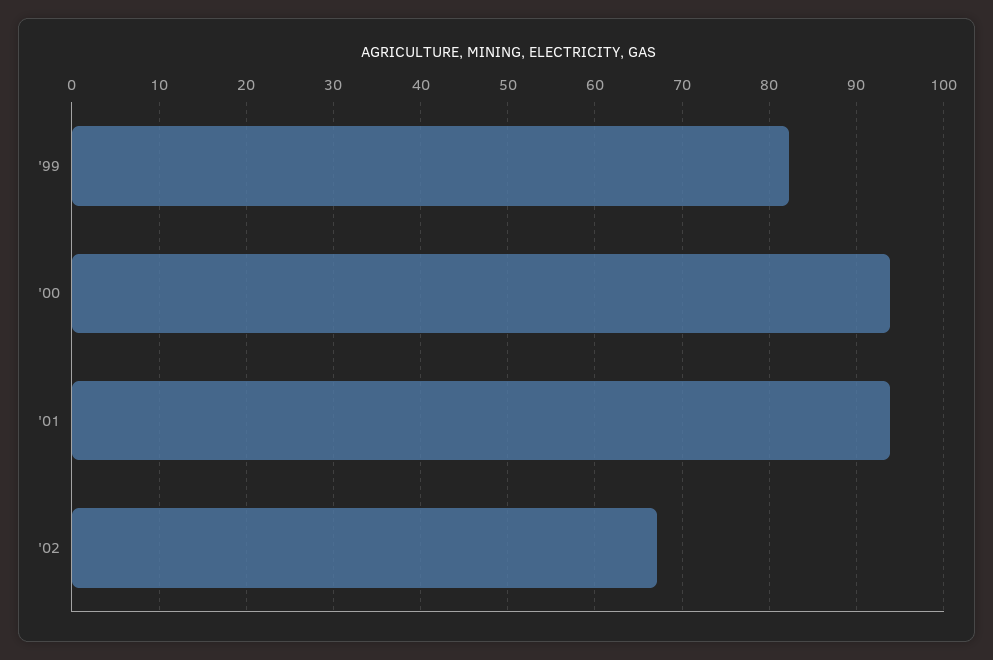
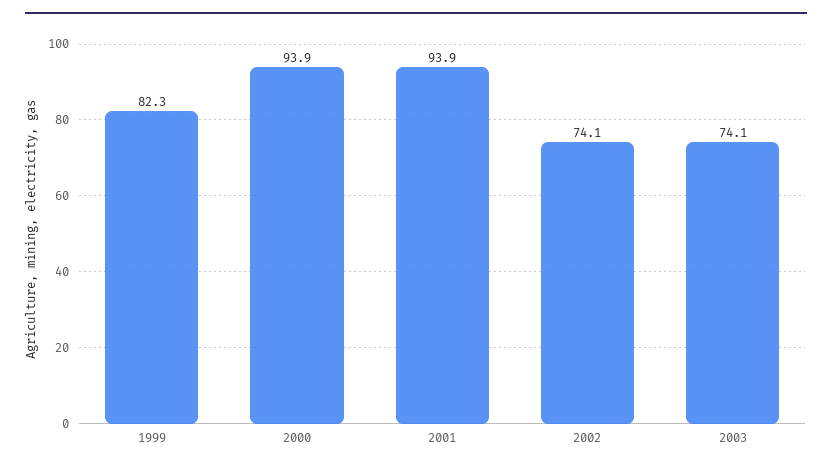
'02: 67 -> 74.1
2003: none -> 74.1

